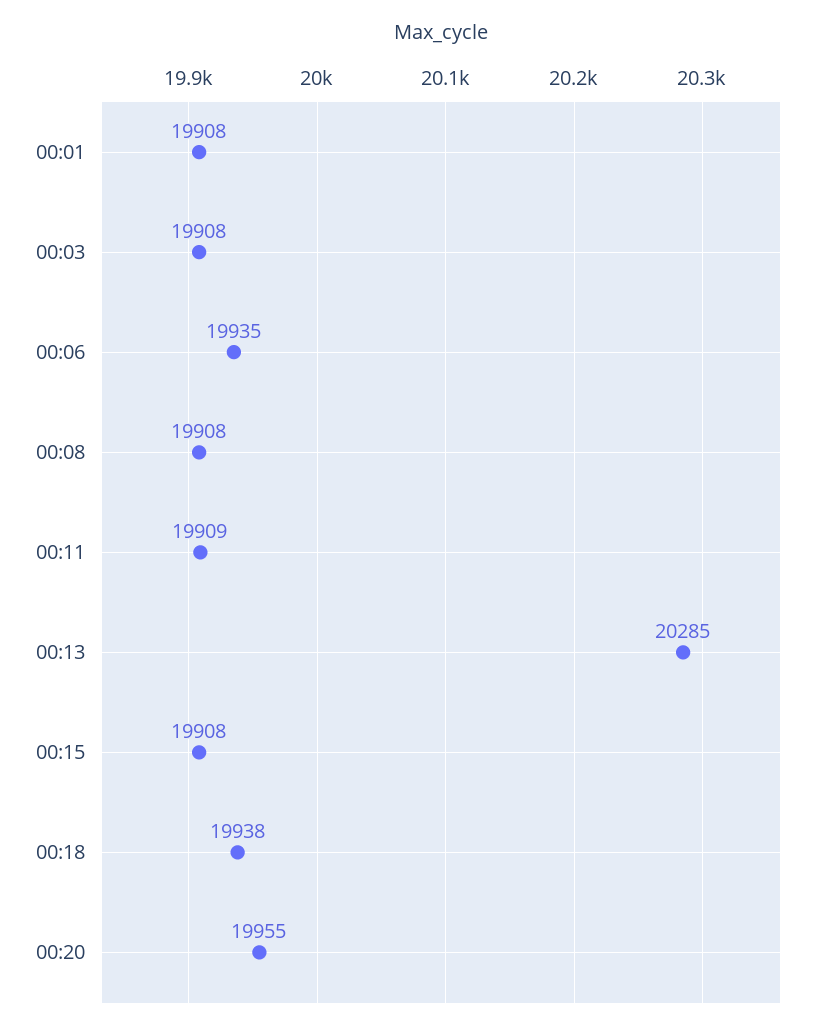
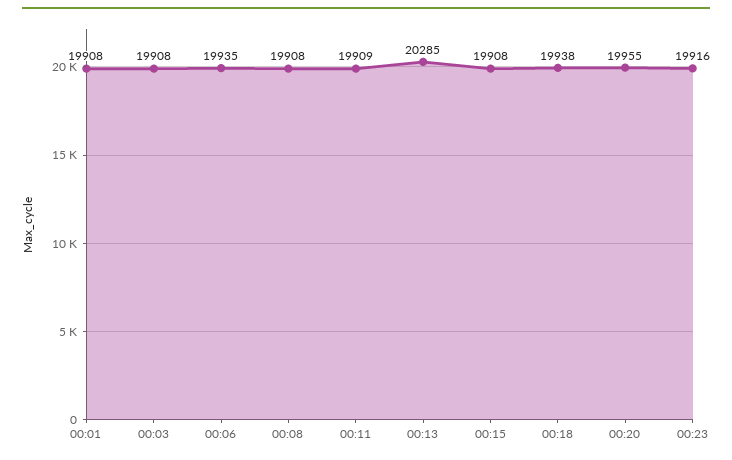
00:23: none -> 19916

